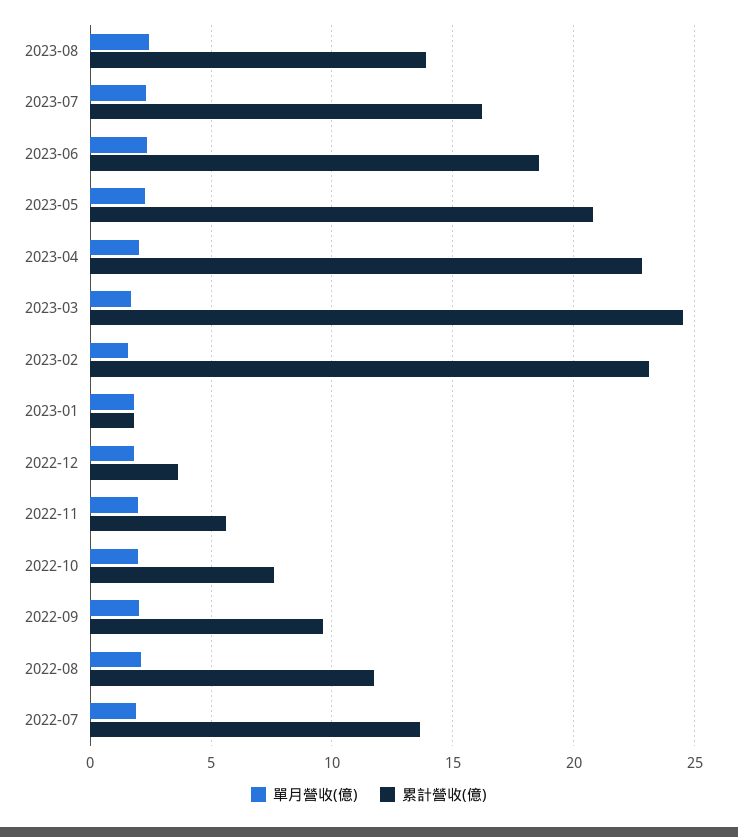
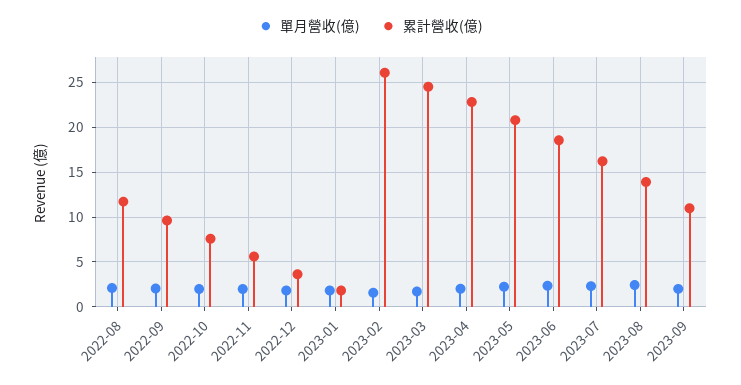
累計營收(億), 2023-02: 23 -> 26
單月營收(億), 2022-07: 2 -> none
累計營收(億), 2022-07: 13.5 -> none
單月營收(億), 2023-09: none -> 2
累計營收(億), 2023-09: none -> 11

